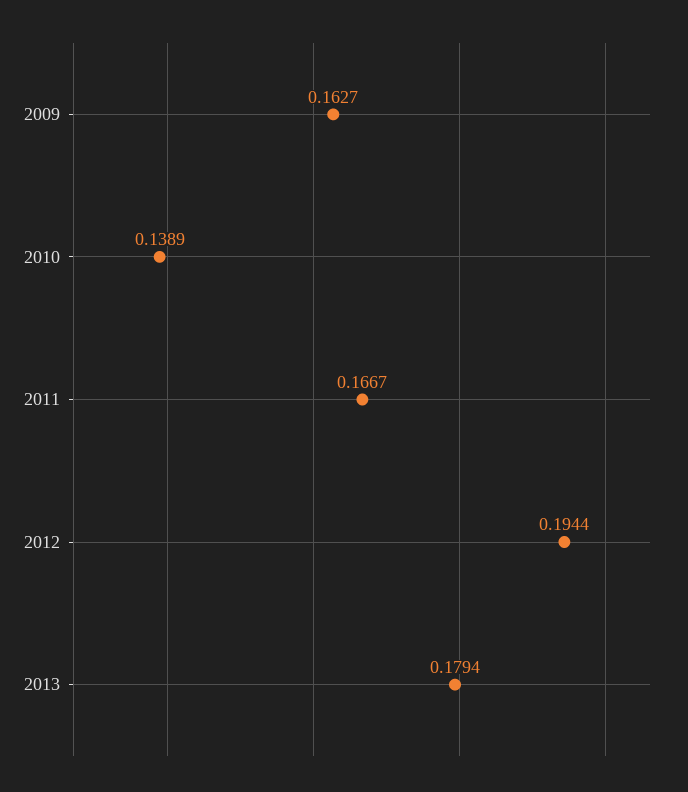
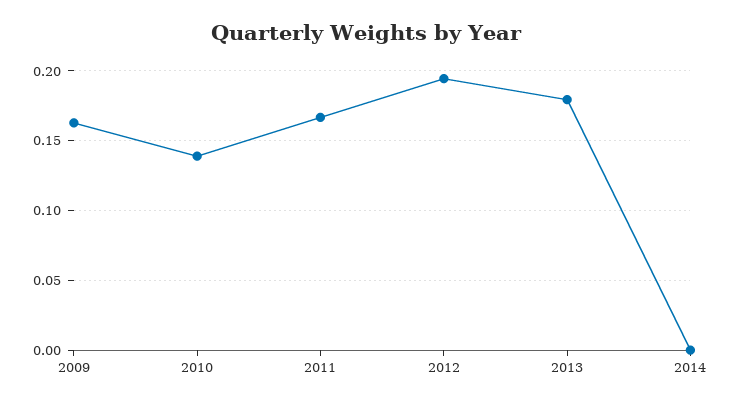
2014: none -> 0

